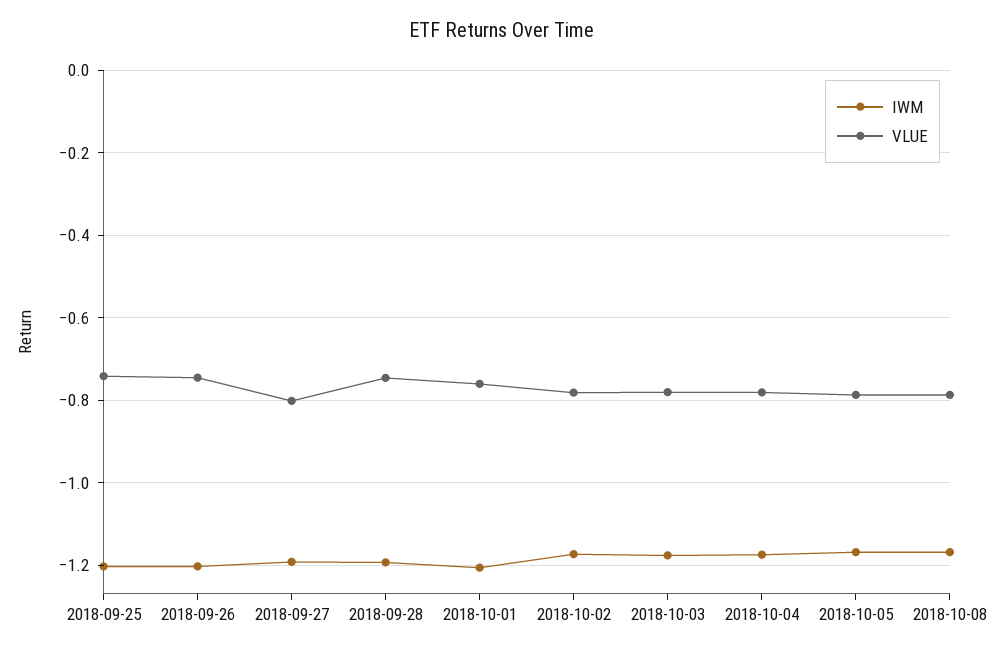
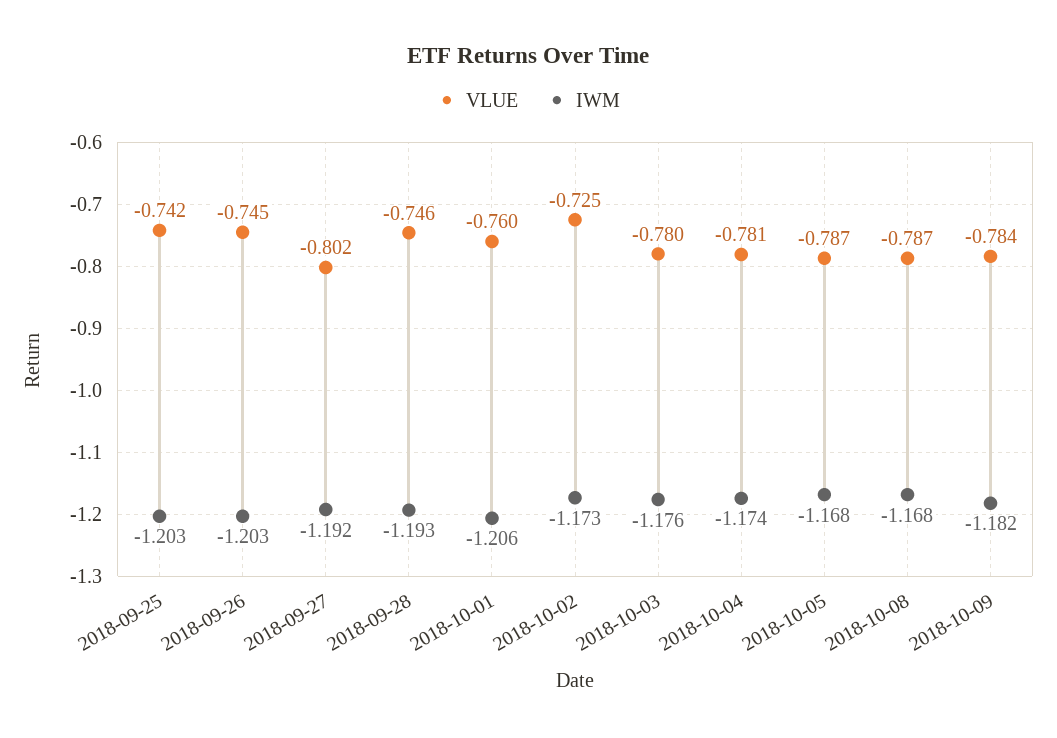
VLUE, 2018-10-02: -0.78 -> -0.725
VLUE, 2018-10-09: none -> -0.784
IWM, 2018-10-09: none -> -1.182

